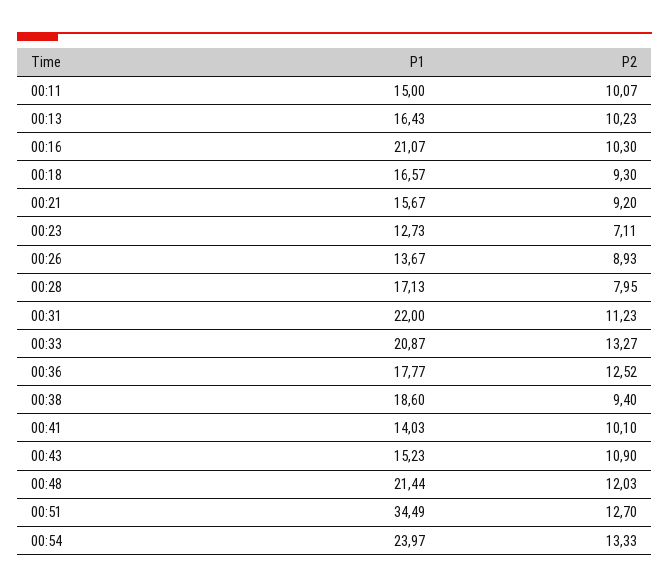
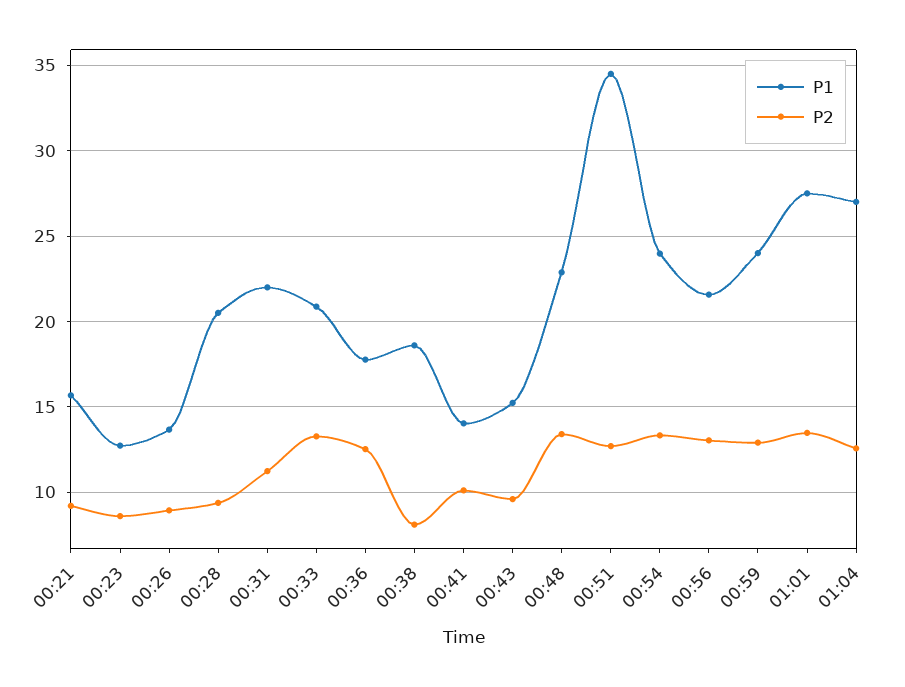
P1, 00:11: 15 -> none
P2, 00:11: 10.07 -> none
P1, 00:13: 16.43 -> none
P2, 00:13: 10.23 -> none
P1, 00:16: 21.07 -> none
P2, 00:16: 10.3 -> none
P1, 00:18: 16.57 -> none
P2, 00:18: 9.3 -> none
P2, 00:23: 7.11 -> 8.5
P1, 00:28: 17.13 -> 20.5
P2, 00:28: 7.95 -> 9.5
P2, 00:38: 9.4 -> 8
P2, 00:43: 10.9 -> 9.5
P1, 00:48: 21.44 -> 23
P2, 00:48: 12.03 -> 13.5
P1, 00:56: none -> 21.5
P2, 00:56: none -> 13
P1, 00:59: none -> 24
P2, 00:59: none -> 13
P1, 01:01: none -> 27.5
P2, 01:01: none -> 13.5
P1, 01:04: none -> 27
P2, 01:04: none -> 12.5

